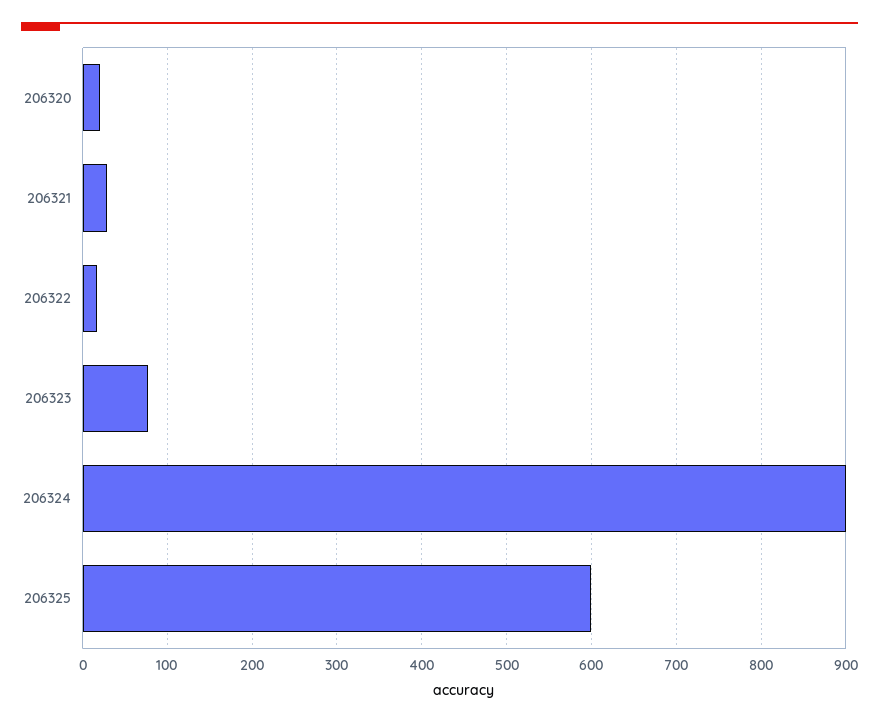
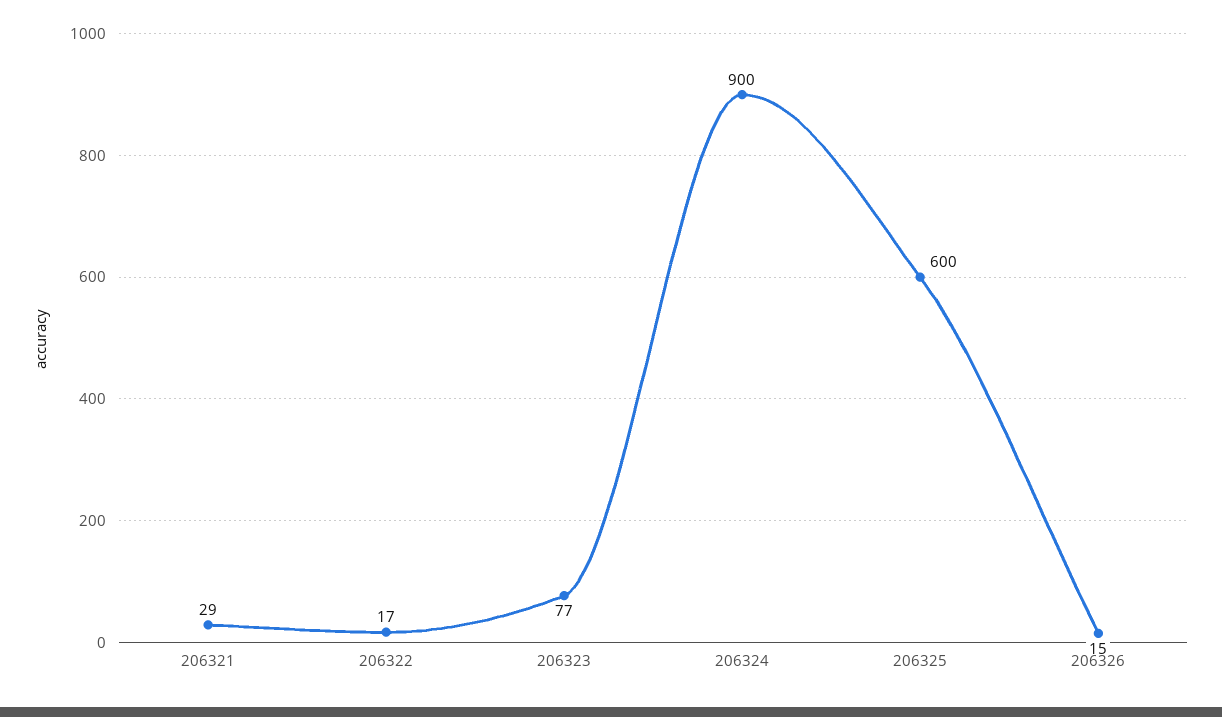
206320: 20 -> none
206326: none -> 15

